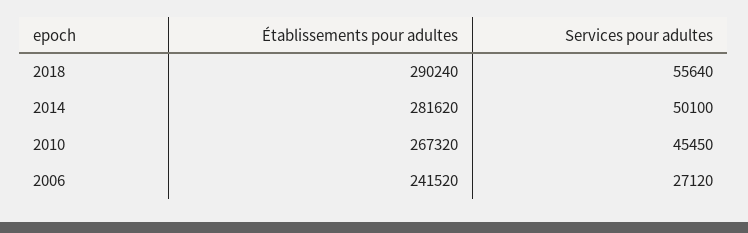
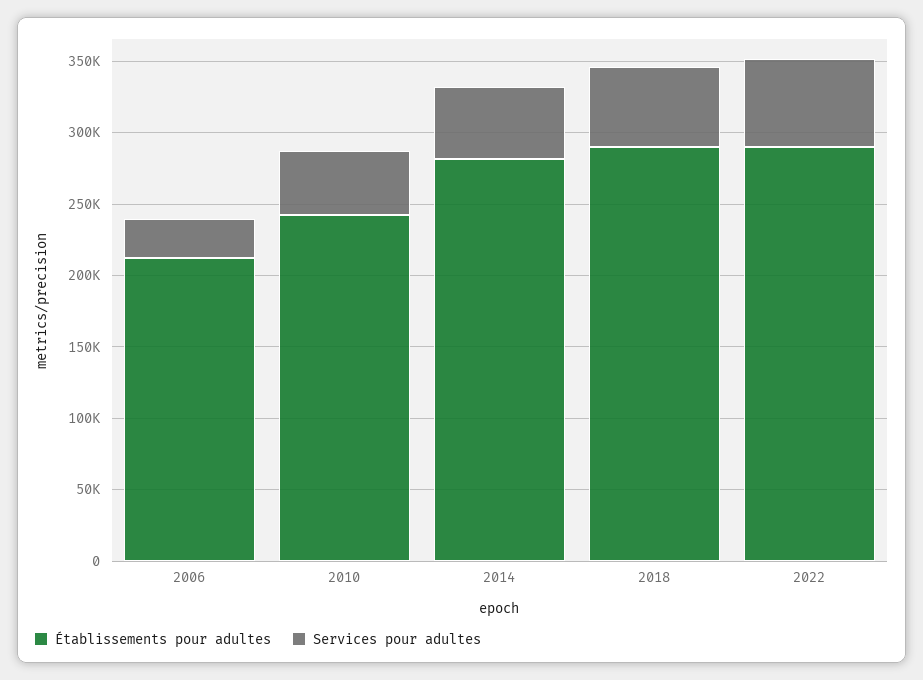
Établissements pour adultes, 2010: 267320 -> 240000
Établissements pour adultes, 2006: 241520 -> 210000
Établissements pour adultes, 2022: none -> 290000
Services pour adultes, 2022: none -> 60000

